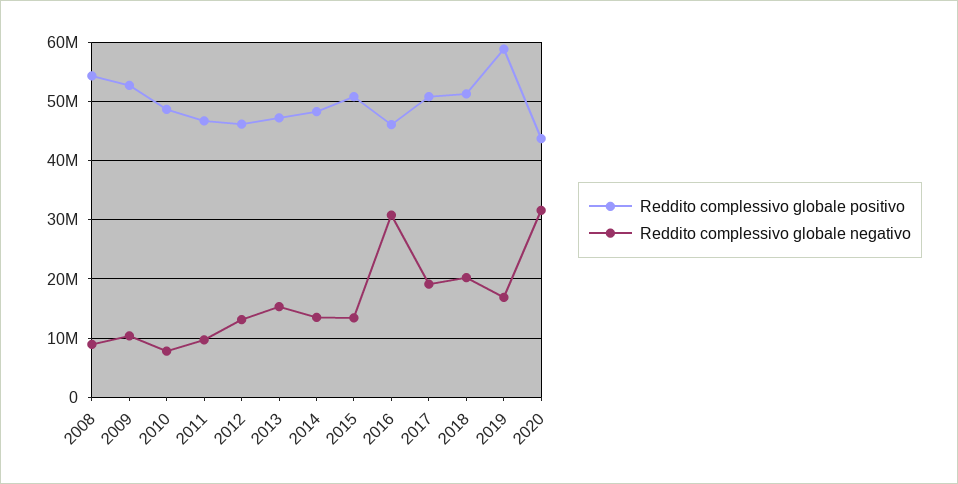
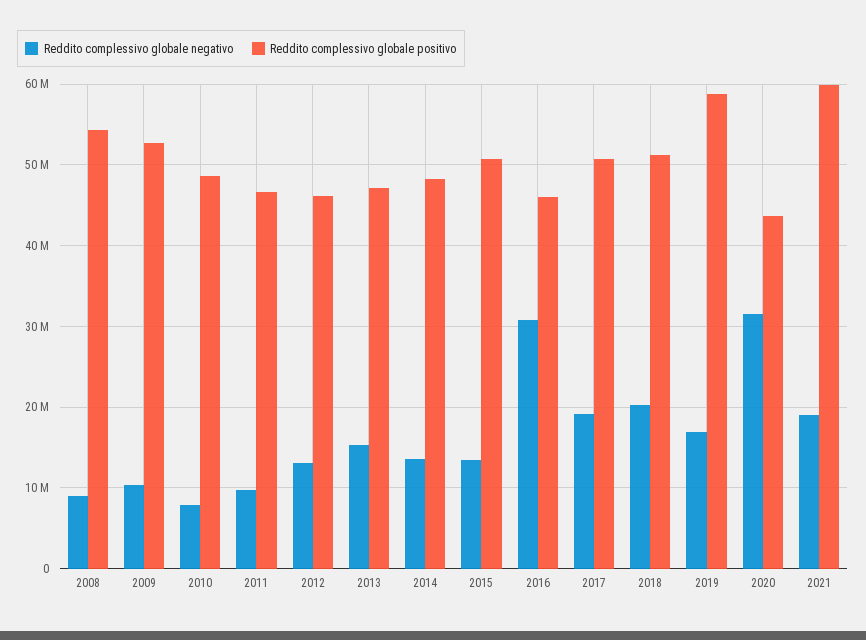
Reddito complessivo globale negativo, 2021: none -> 19000000
Reddito complessivo globale positivo, 2021: none -> 60000000

